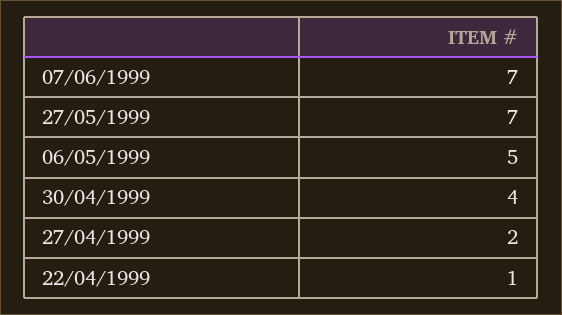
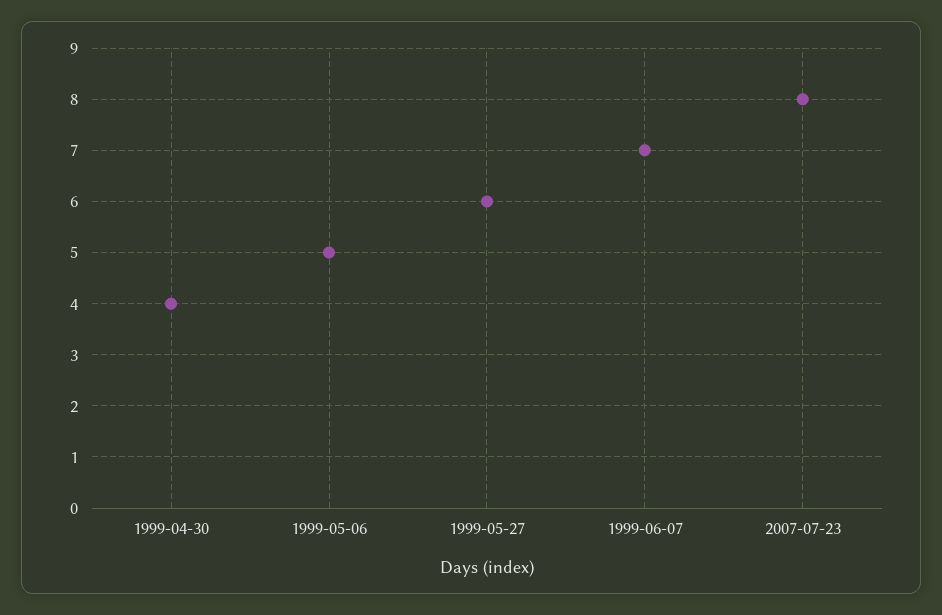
27/05/1999: 7 -> 6
27/04/1999: 2 -> none
22/04/1999: 1 -> none
2007-07-23: none -> 8

